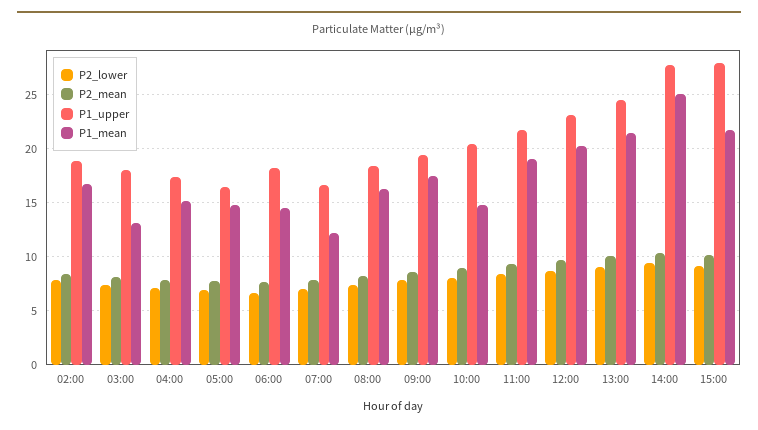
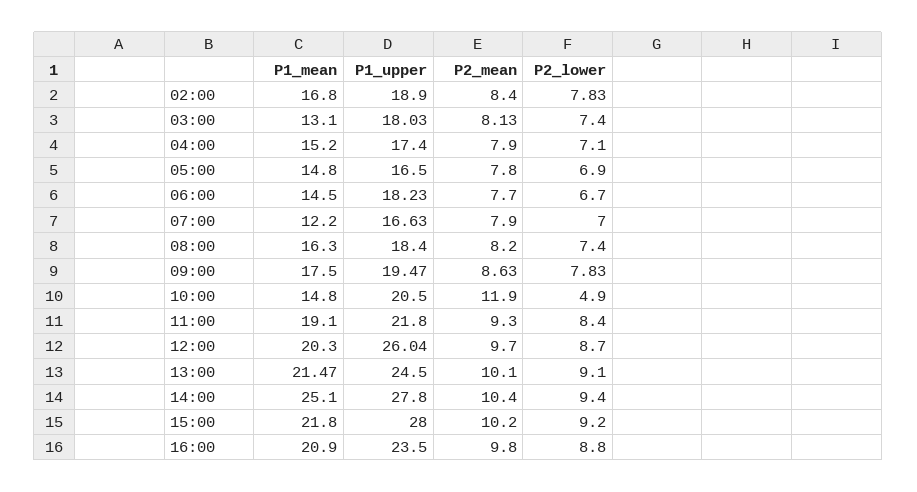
P2_lower, 10:00: 8 -> 4.9
P2_mean, 10:00: 9 -> 11.9
P1_upper, 12:00: 23 -> 26.04
P1_mean, 16:00: none -> 20.9
P1_upper, 16:00: none -> 23.5
P2_mean, 16:00: none -> 9.8
P2_lower, 16:00: none -> 8.8

